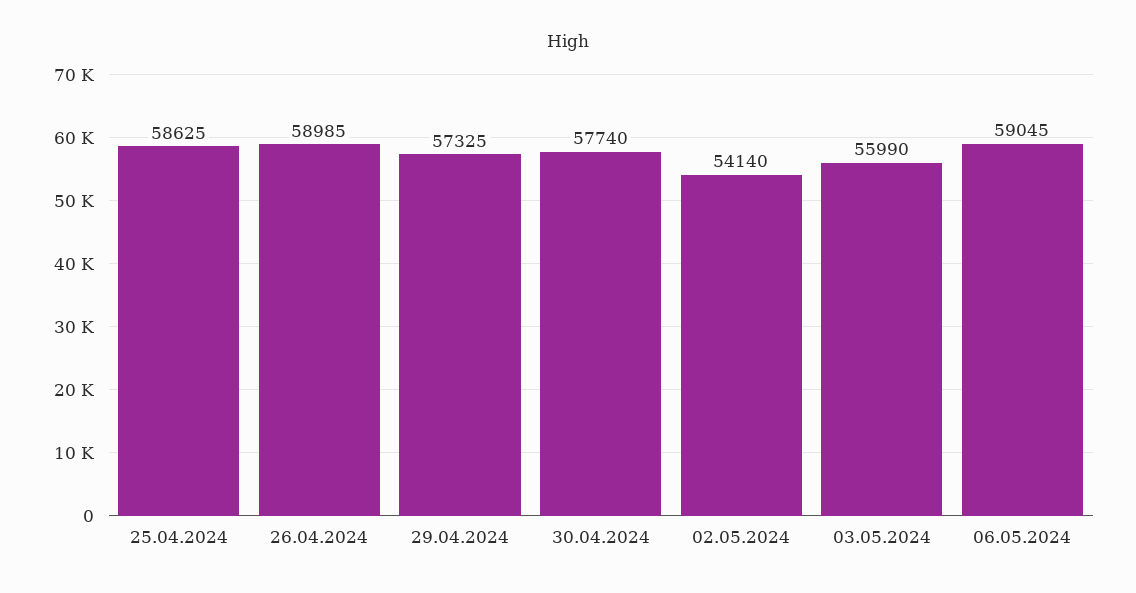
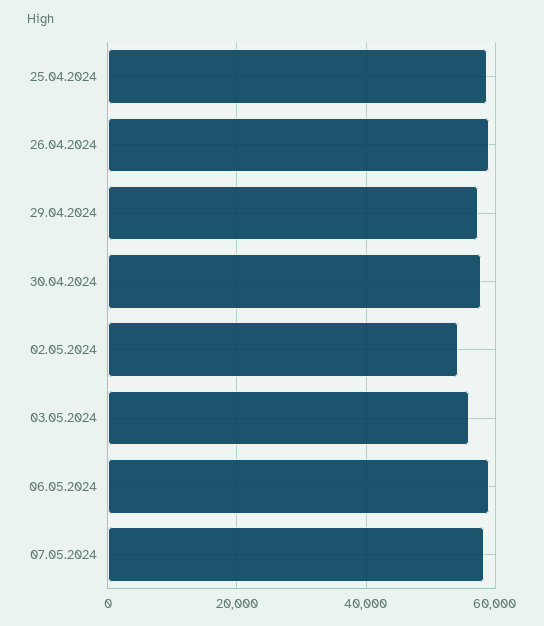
07.05.2024: none -> 58000

